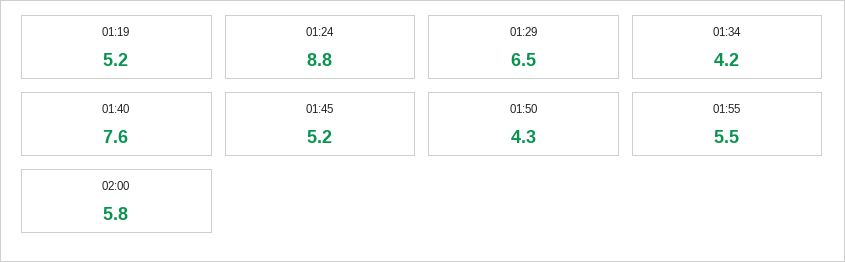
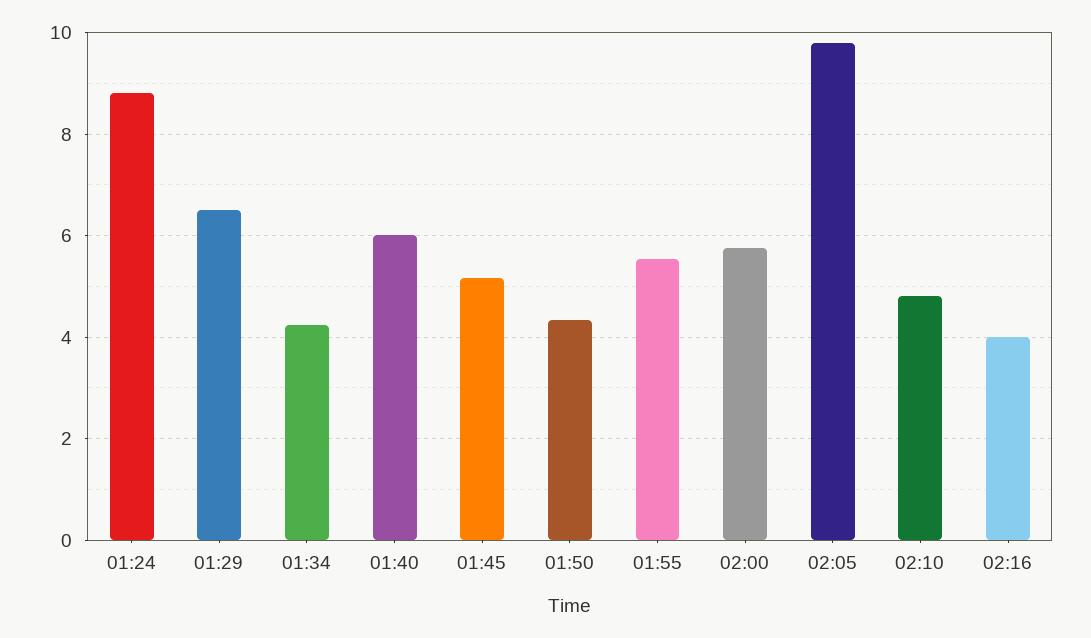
01:19: 5.2 -> none
01:40: 7.6 -> 6
02:05: none -> 9.8
02:10: none -> 4.8
02:16: none -> 4

